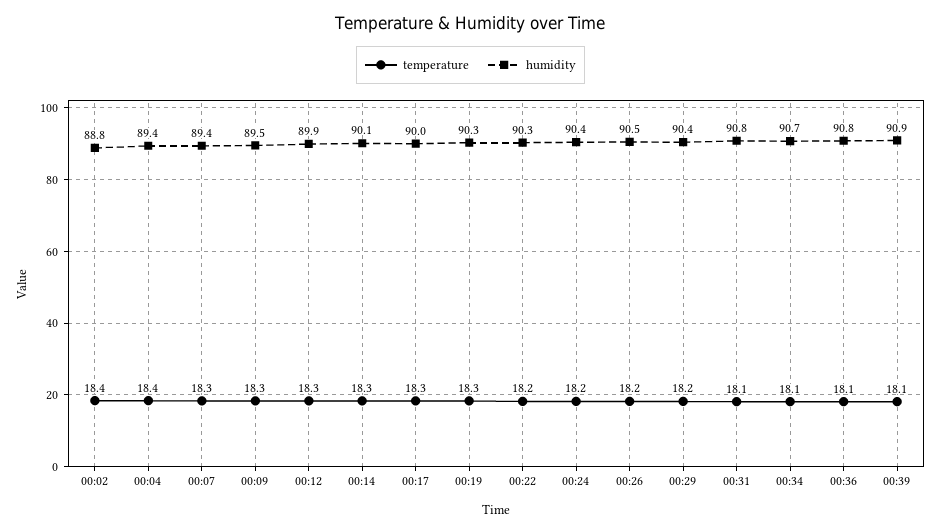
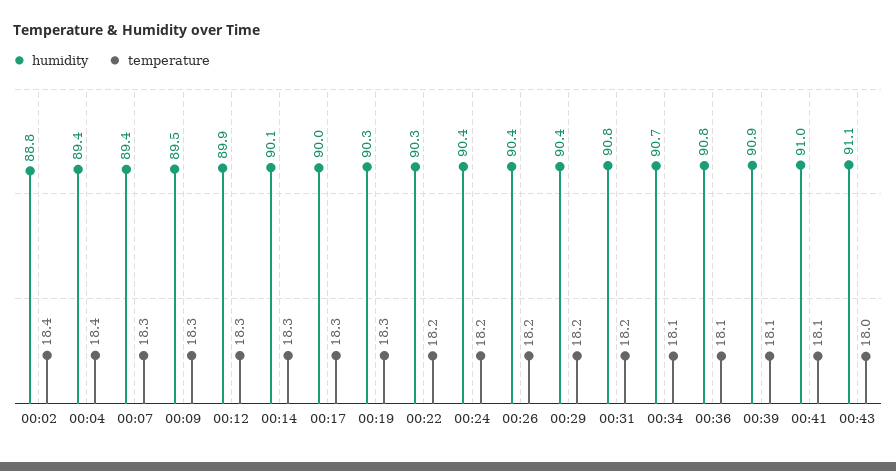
humidity, 00:26: 90.5 -> 90.4
temperature, 00:31: 18.1 -> 18.2
humidity, 00:41: none -> 91
temperature, 00:41: none -> 18.1
humidity, 00:43: none -> 91.1
temperature, 00:43: none -> 18

